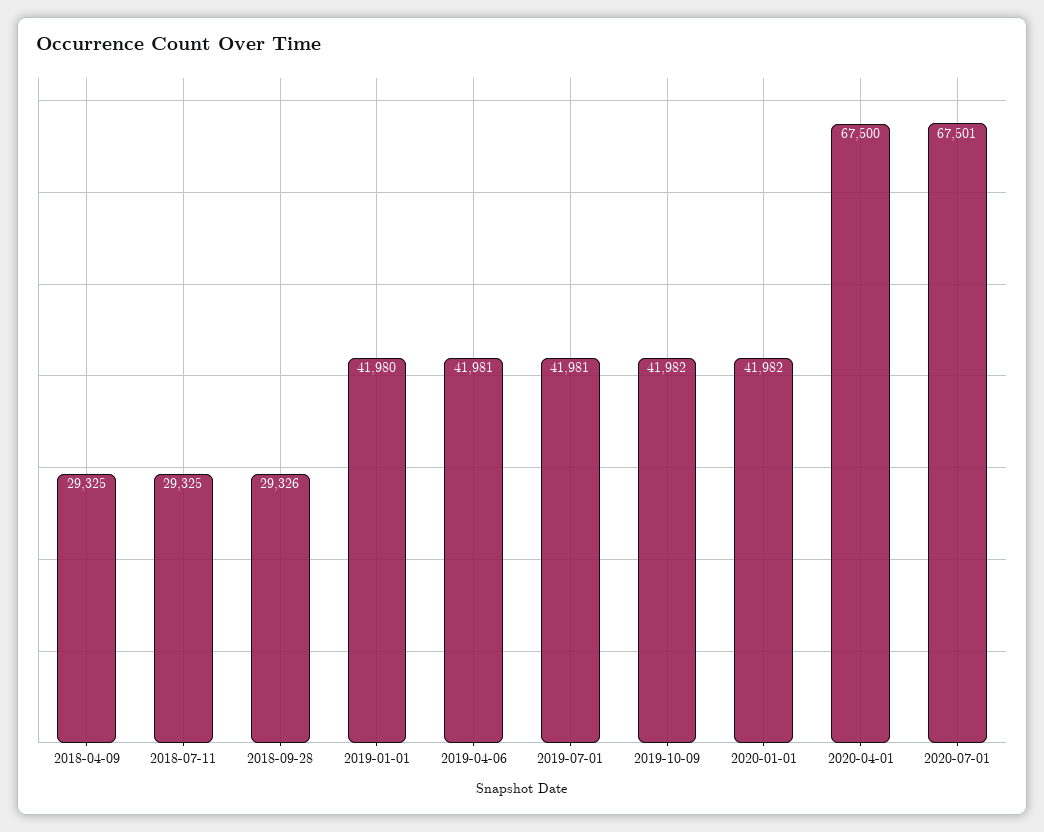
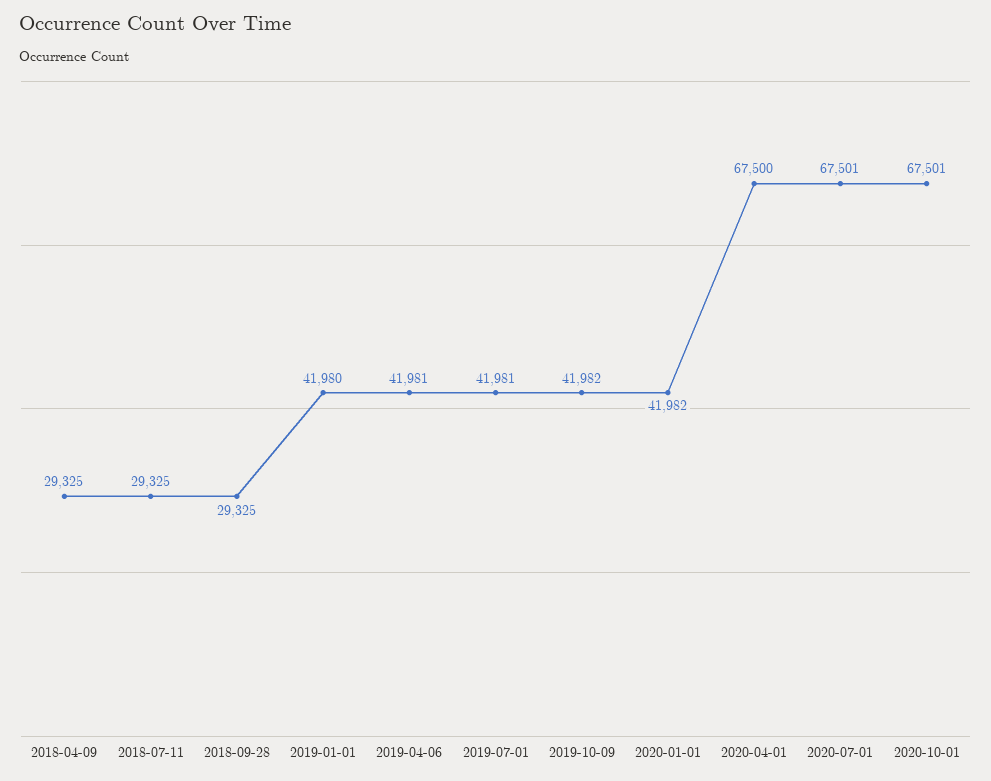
2018-09-28: 29326 -> 29325
2020-10-01: none -> 67501

